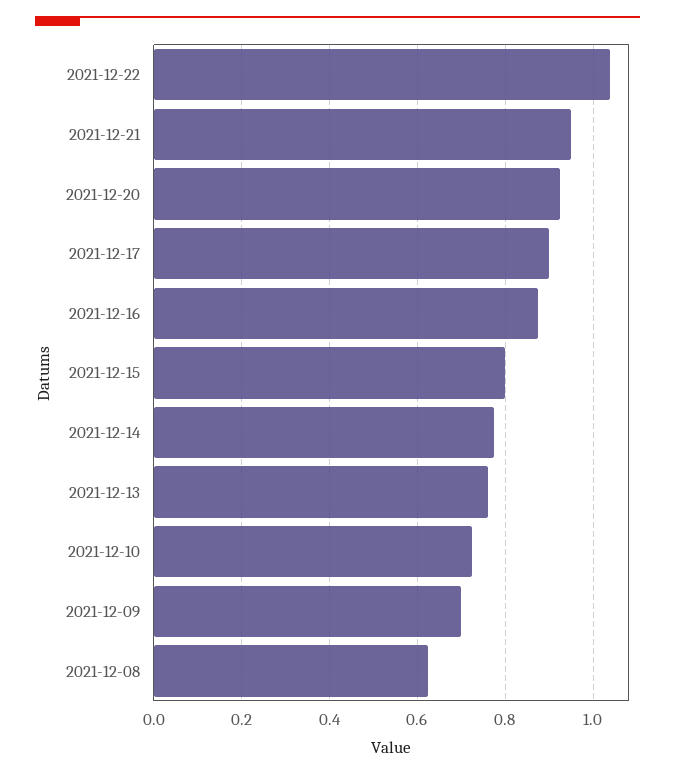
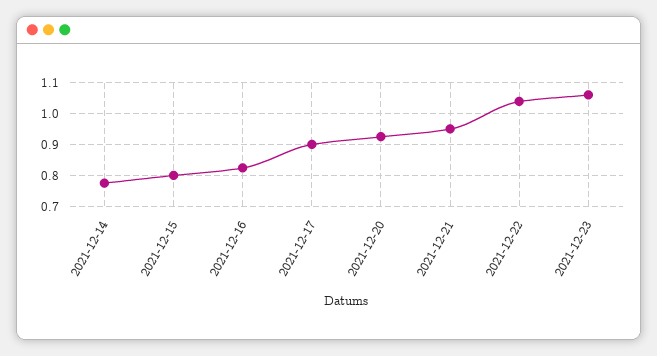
2021-12-16: 0.88 -> 0.82
2021-12-13: 0.76 -> none
2021-12-10: 0.72 -> none
2021-12-09: 0.7 -> none
2021-12-08: 0.62 -> none
2021-12-23: none -> 1.06

